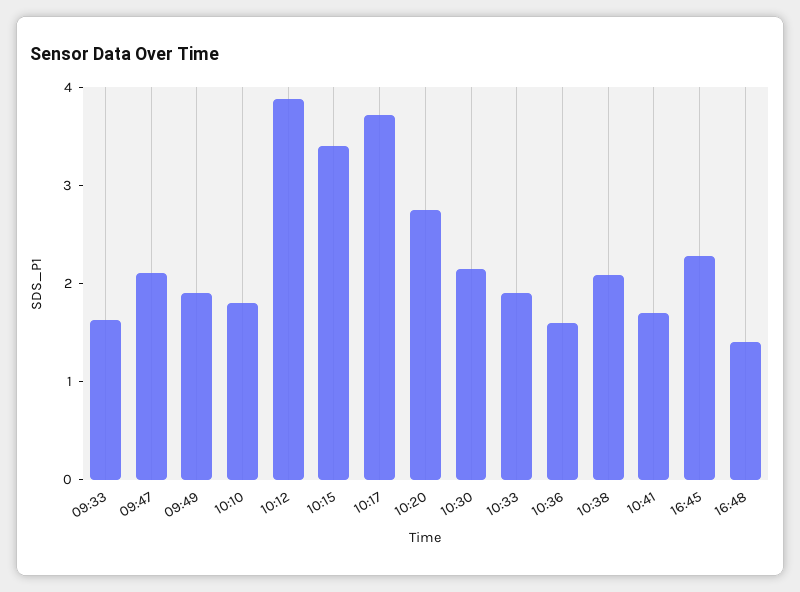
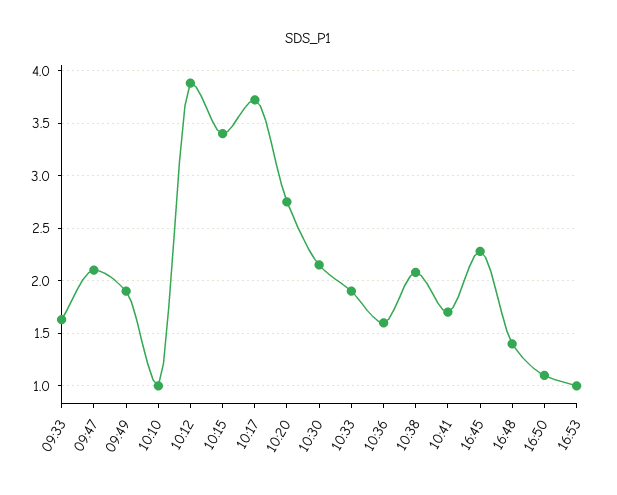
10:10: 1.8 -> 1
16:50: none -> 1.1
16:53: none -> 1

